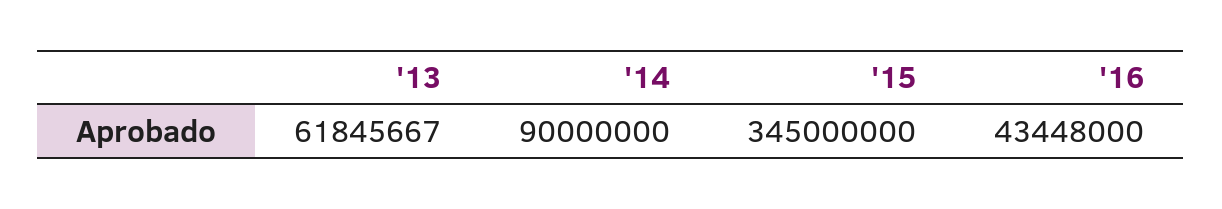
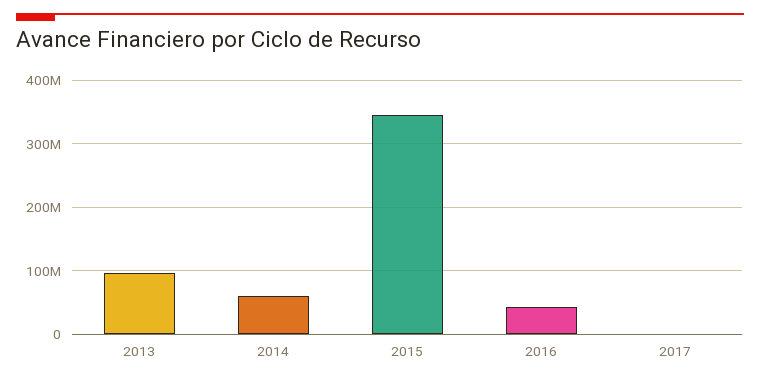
'13: 61845667 -> 100000000
'14: 90000000 -> 60000000
2017: none -> 0

